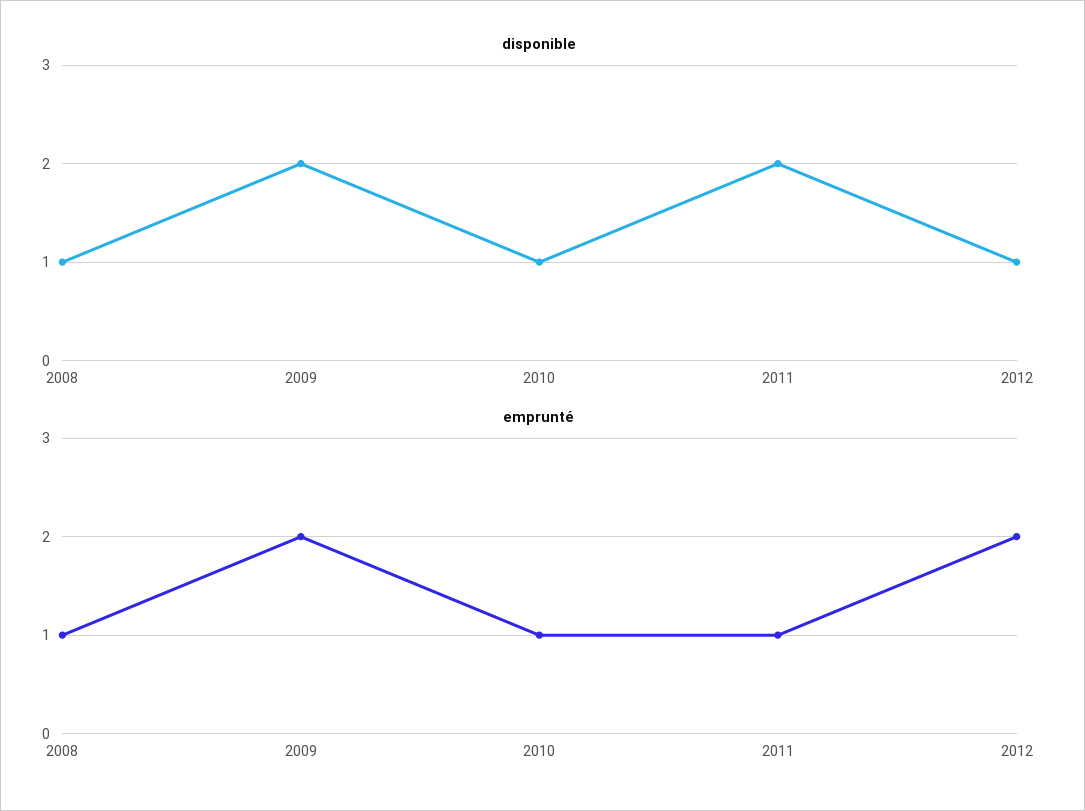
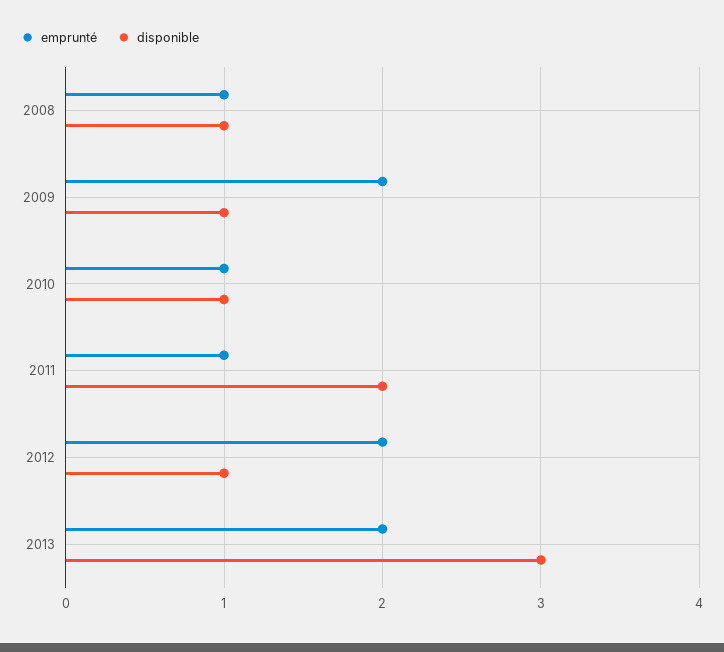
disponible, 2009: 2 -> 1
emprunté, 2013: none -> 2
disponible, 2013: none -> 3

